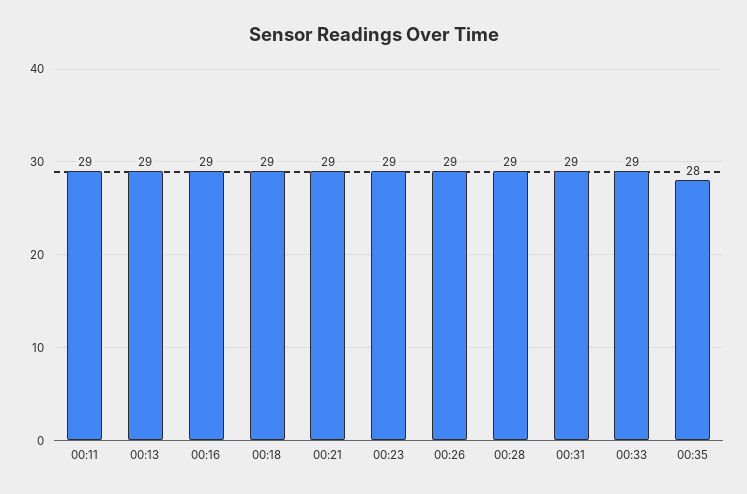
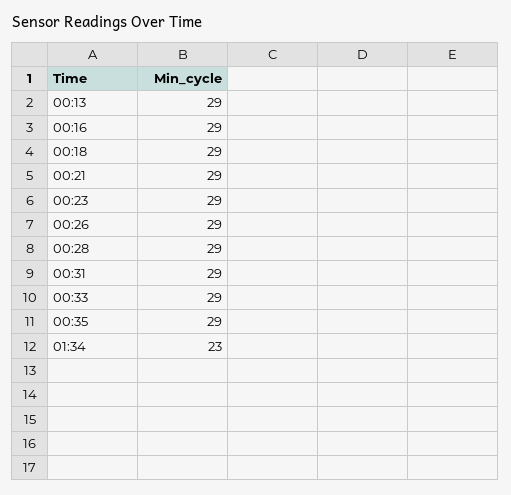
00:11: 29 -> none
00:35: 28 -> 29
01:34: none -> 23

